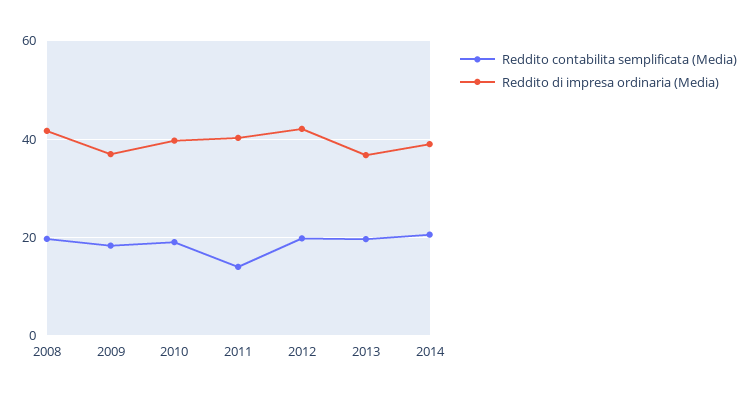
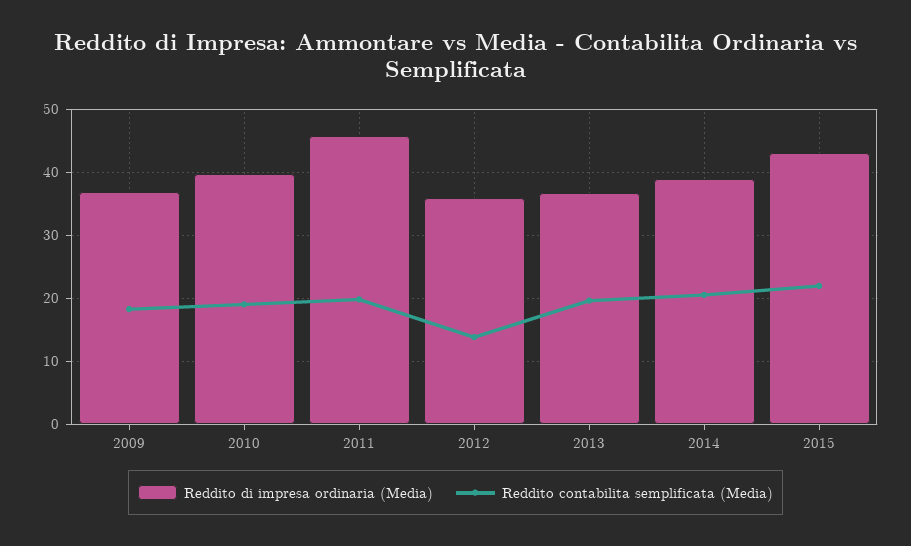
Reddito contabilita semplificata (Media), 2008: 20 -> none
Reddito di impresa ordinaria (Media), 2008: 42 -> none
Reddito contabilita semplificata (Media), 2011: 14 -> 20
Reddito di impresa ordinaria (Media), 2011: 40 -> 46
Reddito contabilita semplificata (Media), 2012: 20 -> 14
Reddito di impresa ordinaria (Media), 2012: 42 -> 36
Reddito di impresa ordinaria (Media), 2015: none -> 43
Reddito contabilita semplificata (Media), 2015: none -> 22

